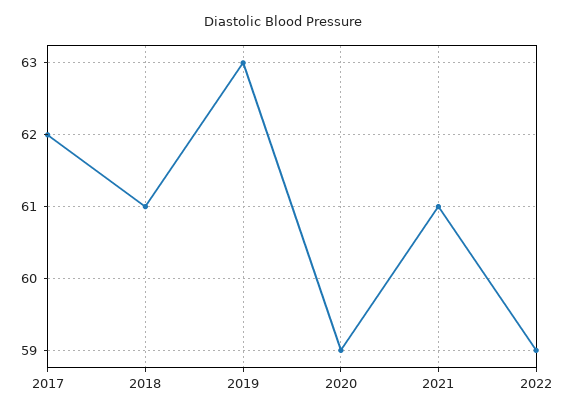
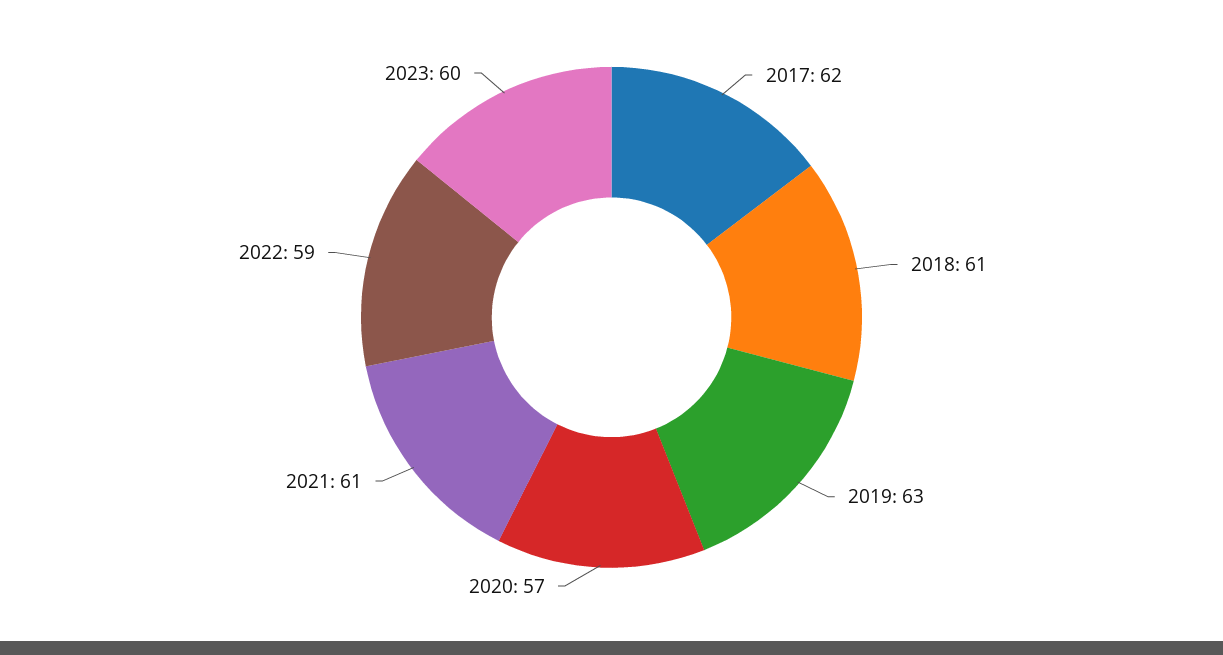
2020: 59 -> 57
2023: none -> 60

